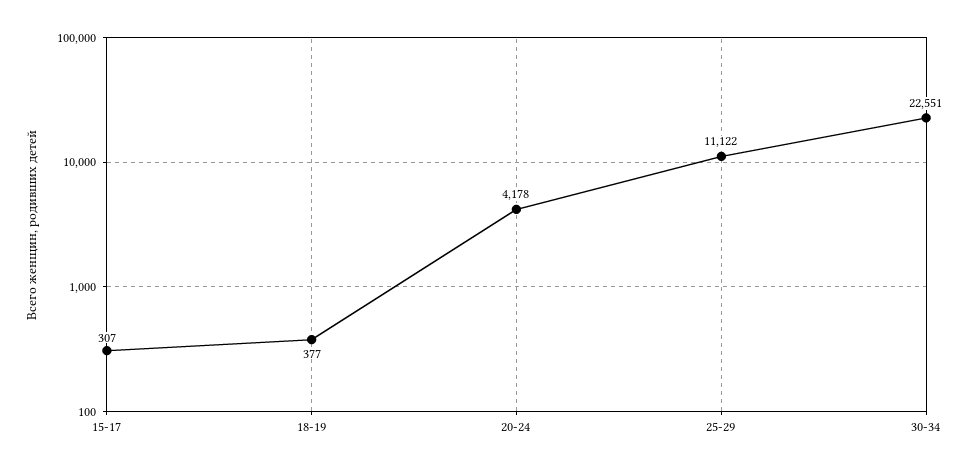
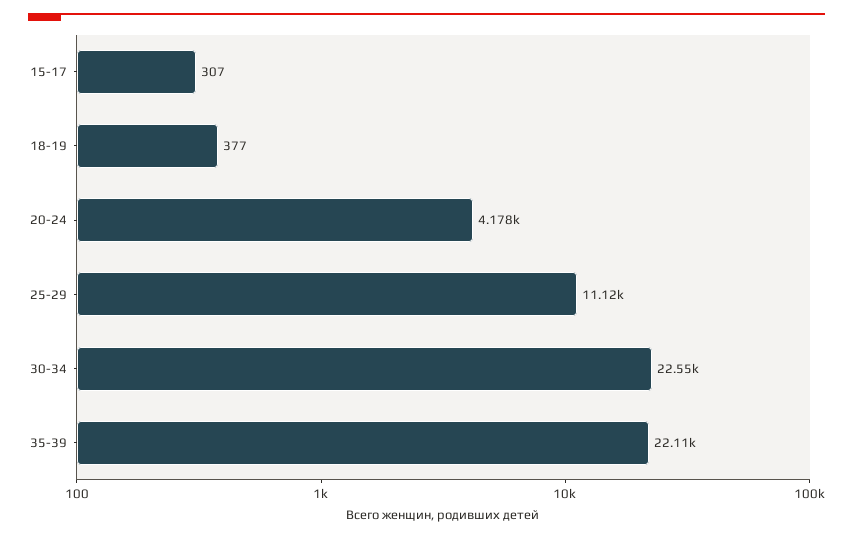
35-39: none -> 22110

